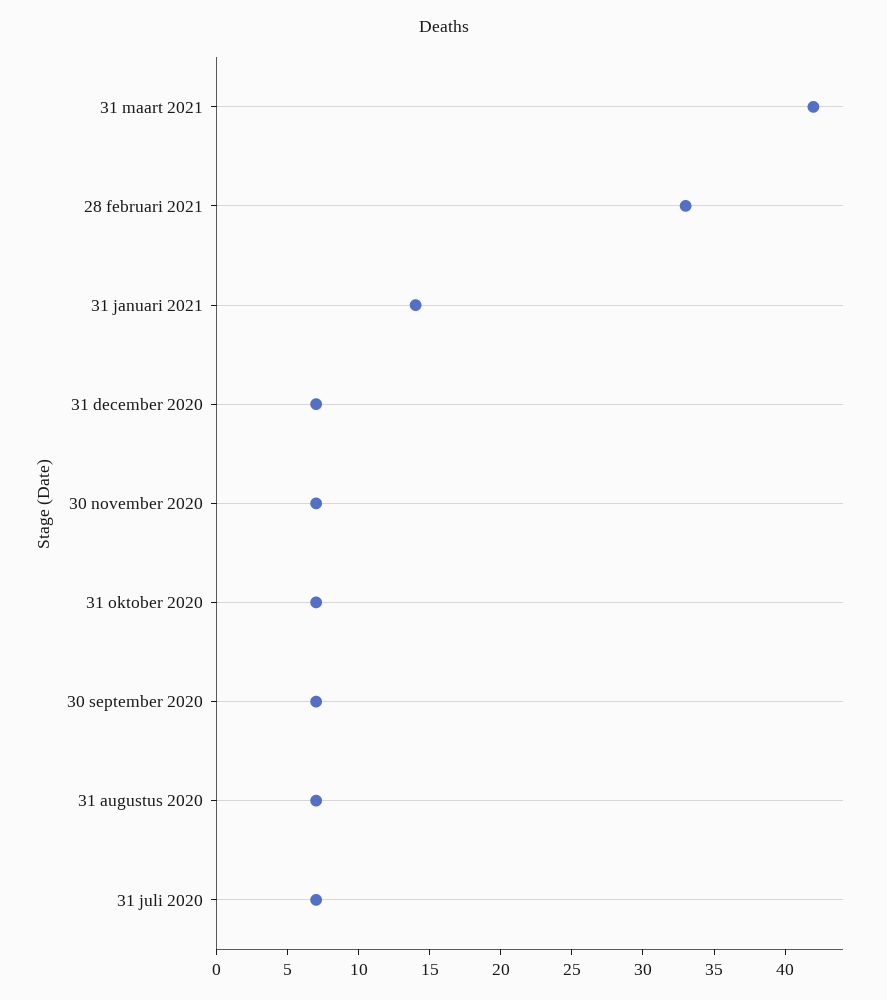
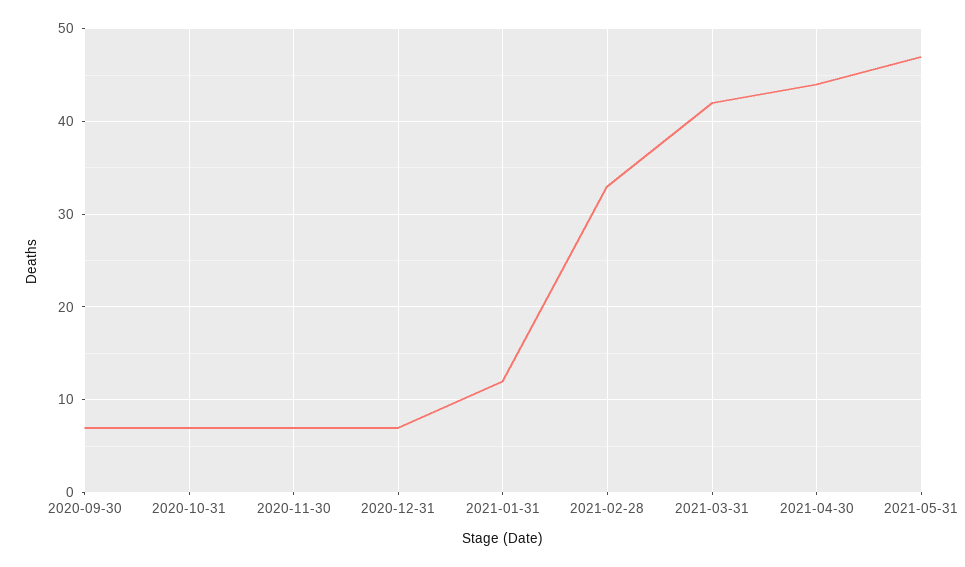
31 januari 2021: 14 -> 12
31 augustus 2020: 7 -> none
31 juli 2020: 7 -> none
2021-04-30: none -> 44
2021-05-31: none -> 47

